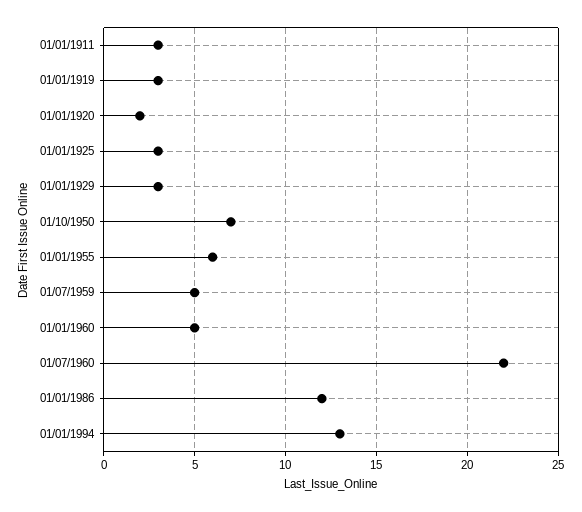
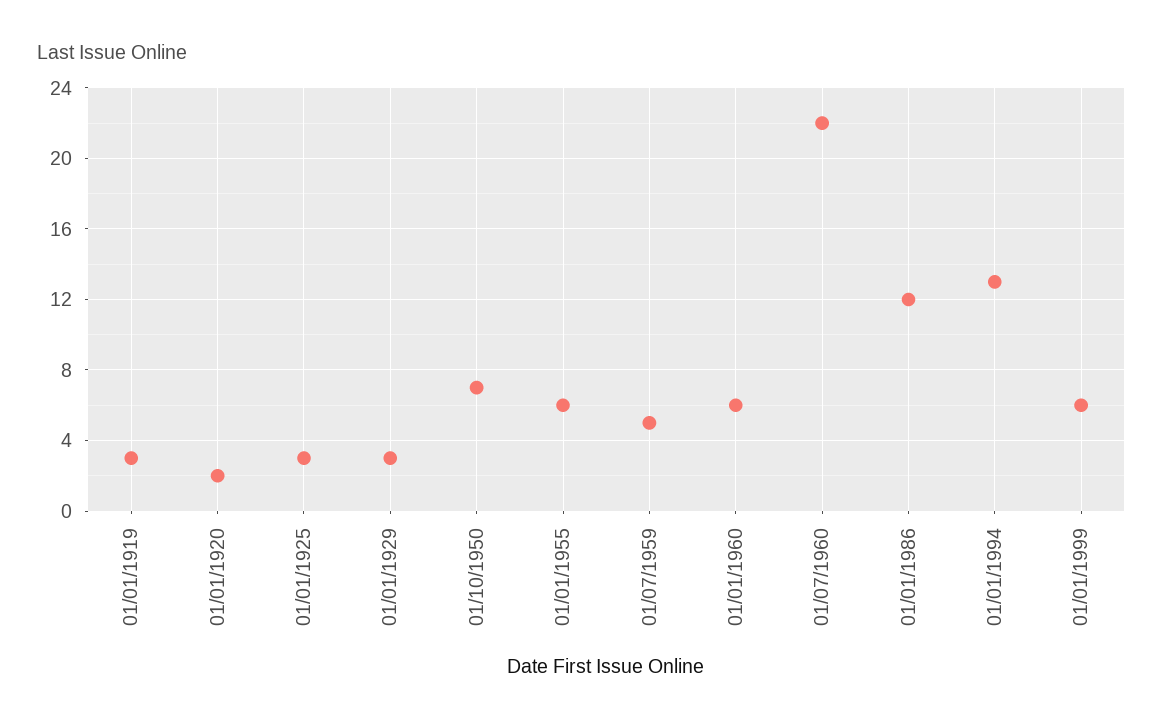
01/01/1911: 3 -> none
01/01/1960: 5 -> 6
01/01/1999: none -> 6

